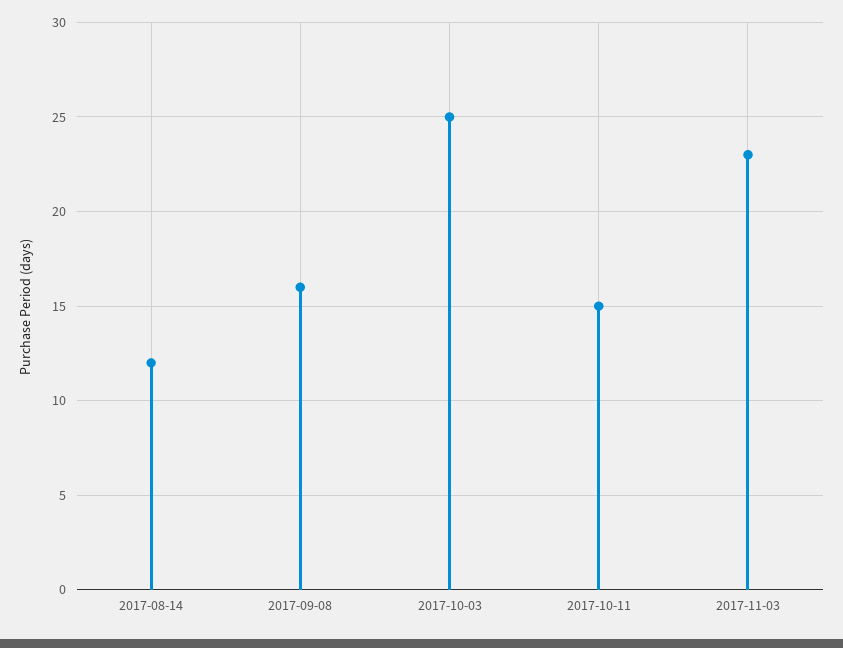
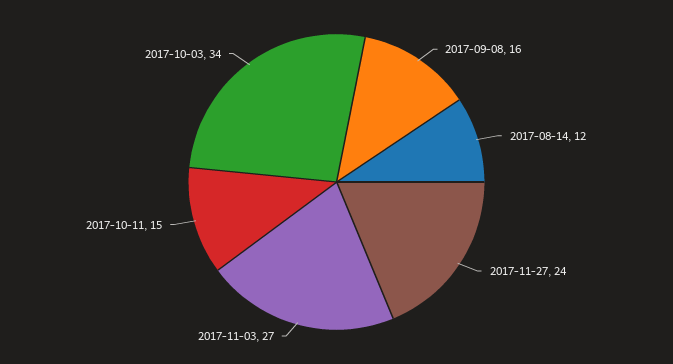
2017-10-03: 25 -> 34
2017-11-03: 23 -> 27
2017-11-27: none -> 24

